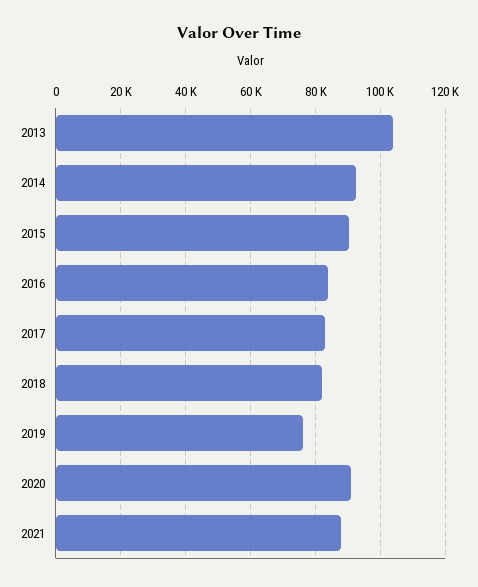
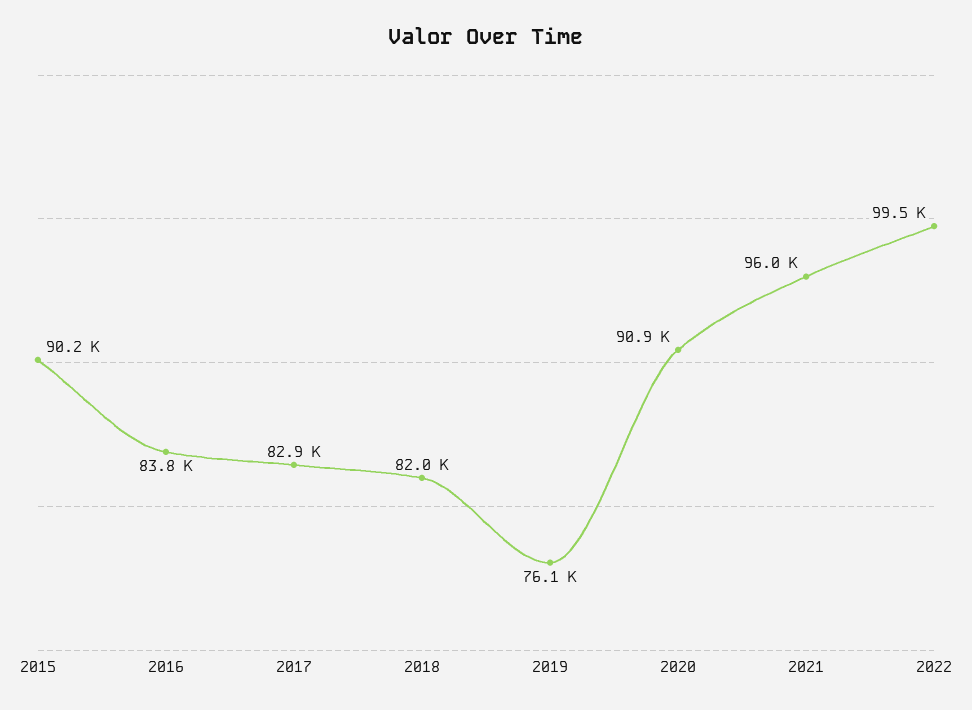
2013: 104000 -> none
2014: 92000 -> none
2021: 88000 -> 96000
2022: none -> 99500

